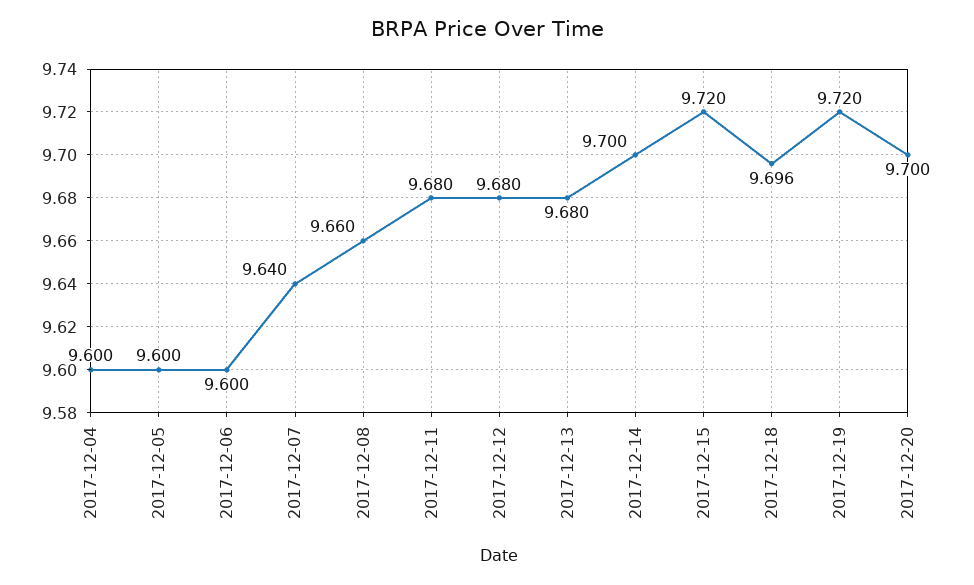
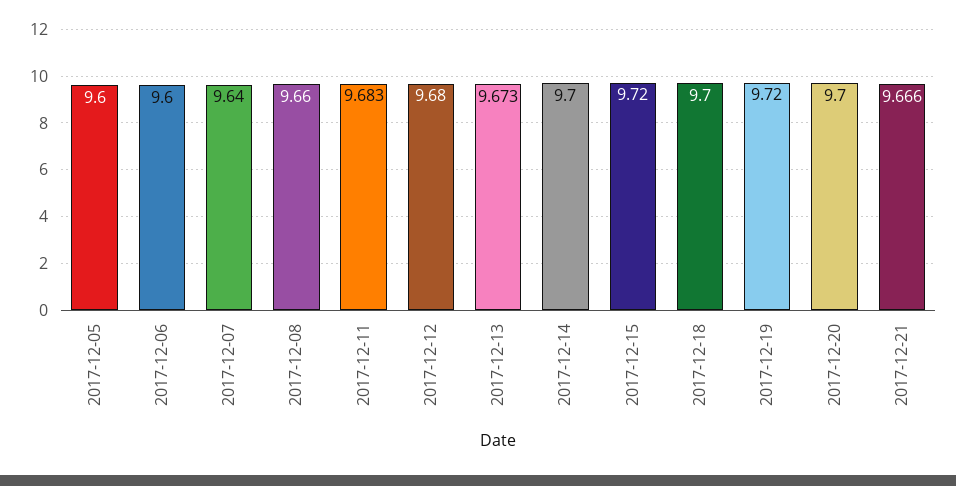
2017-12-04: 9.6 -> none
2017-12-11: 9.68 -> 9.683
2017-12-13: 9.68 -> 9.673
2017-12-18: 9.696 -> 9.7
2017-12-21: none -> 9.666

